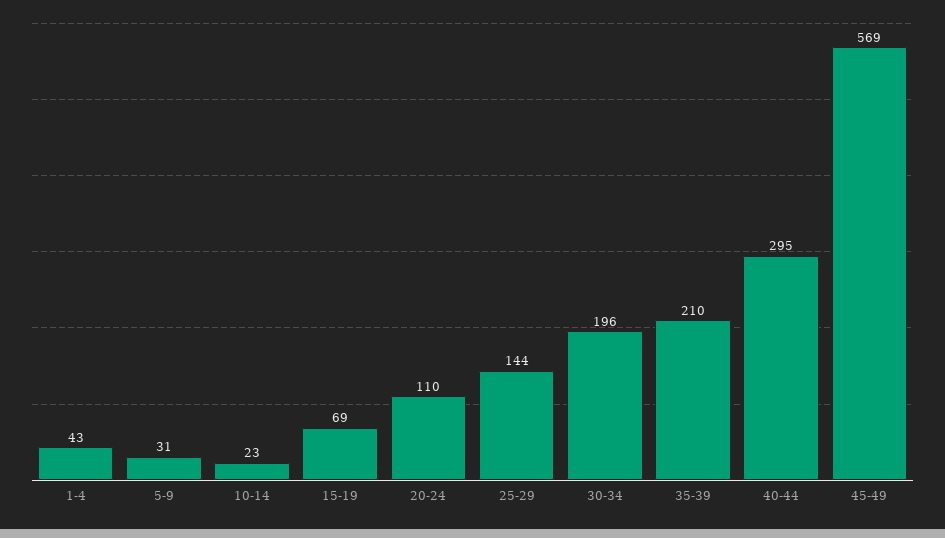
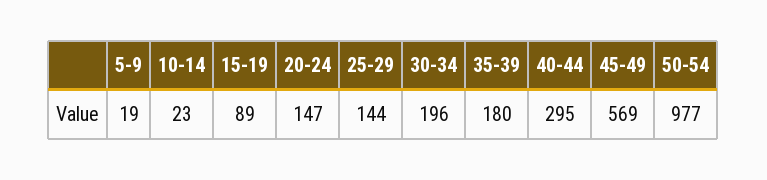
1-4: 43 -> none
5-9: 31 -> 19
15-19: 69 -> 89
20-24: 110 -> 147
35-39: 210 -> 180
50-54: none -> 977

